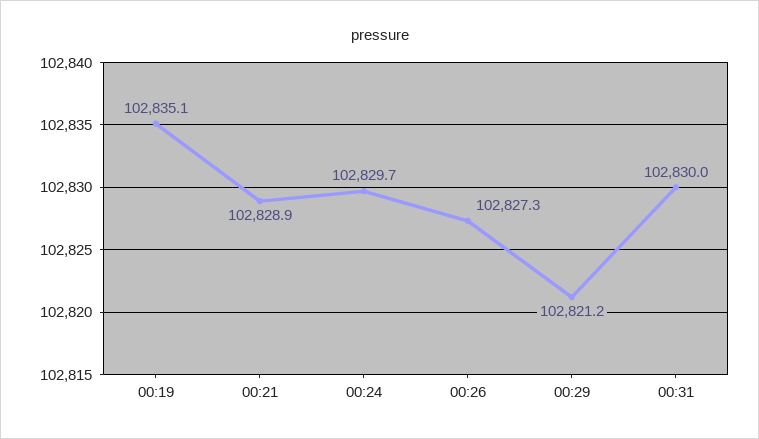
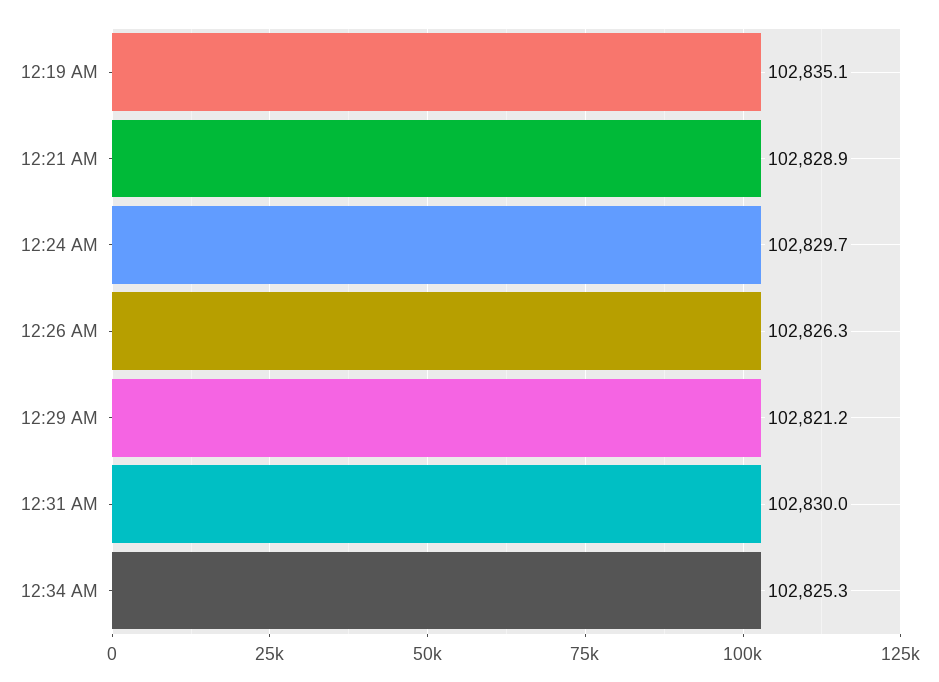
00:26: 102827.3 -> 102826.3
12:34 AM: none -> 102825.3

